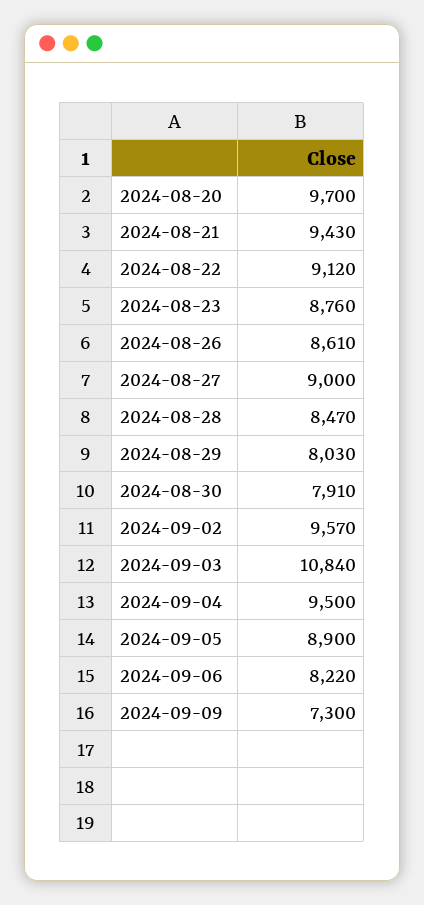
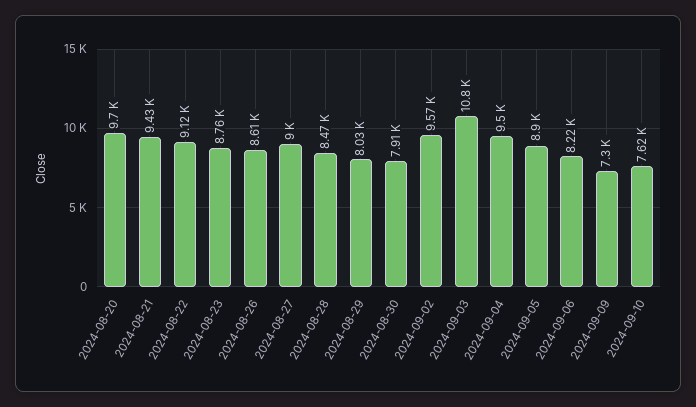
2024-09-10: none -> 7620

